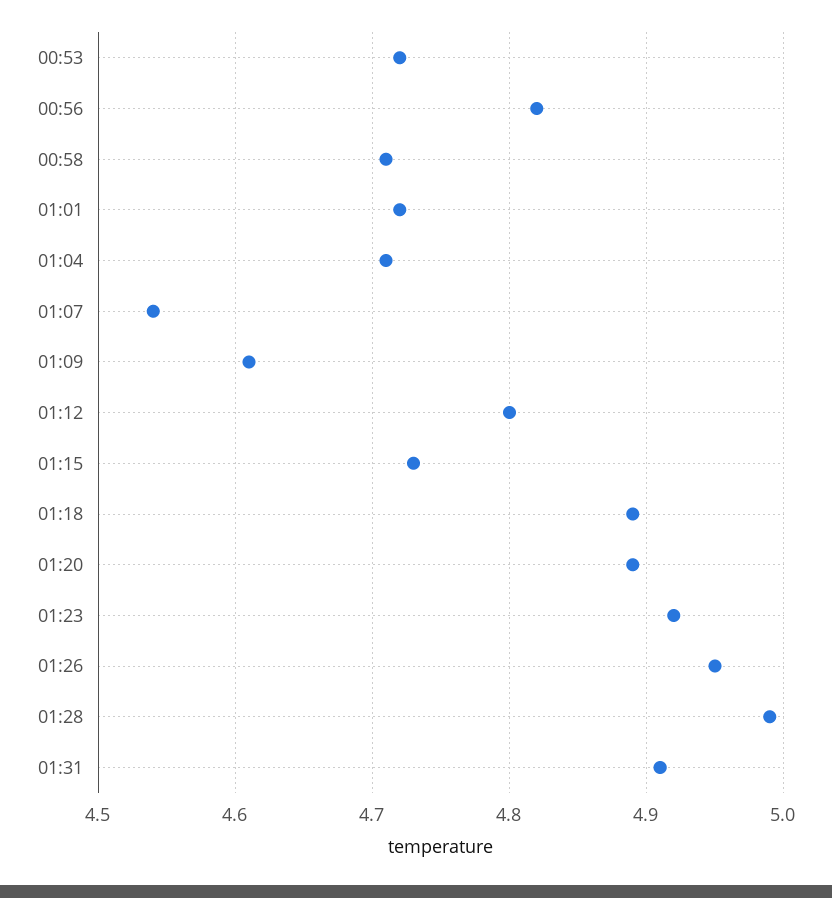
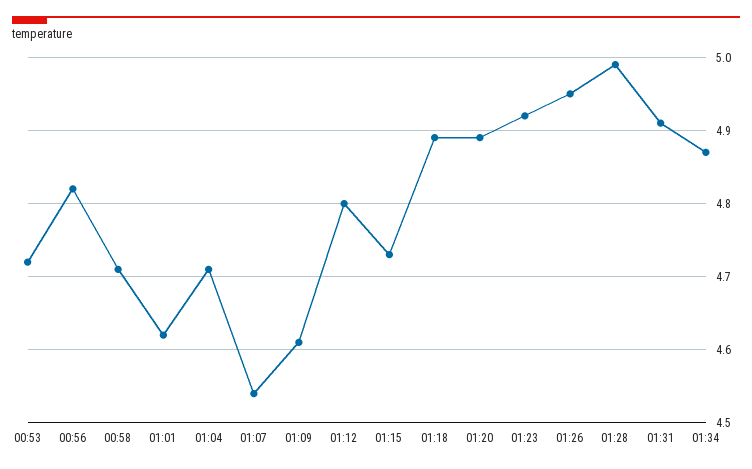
01:01: 4.72 -> 4.62
01:34: none -> 4.87

